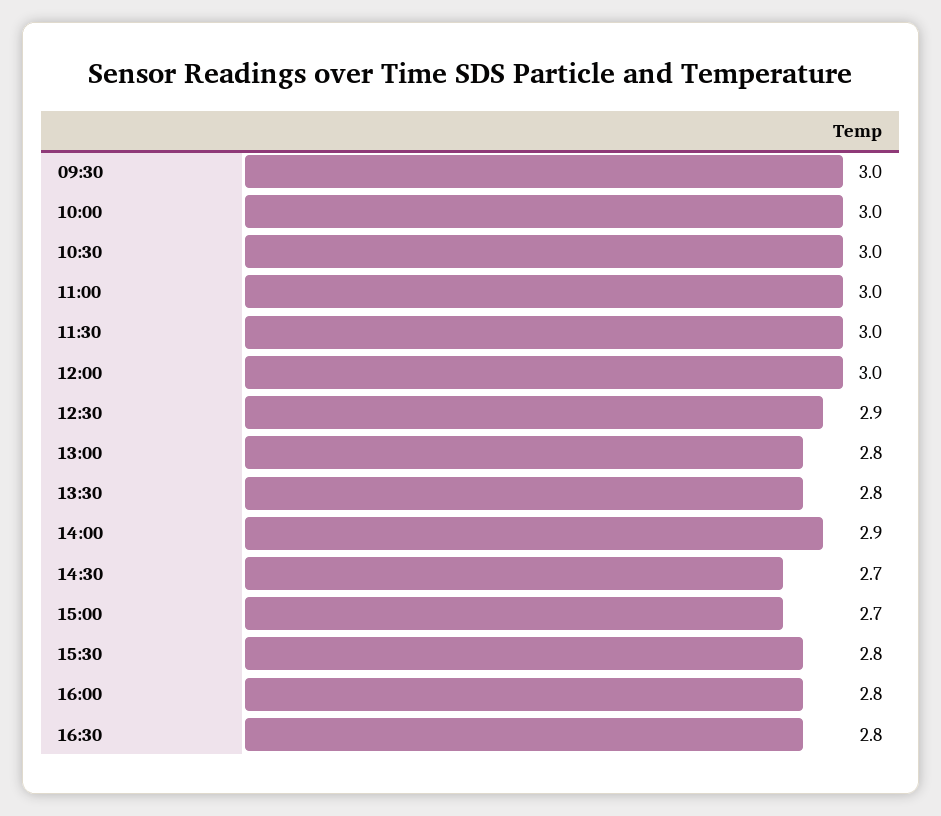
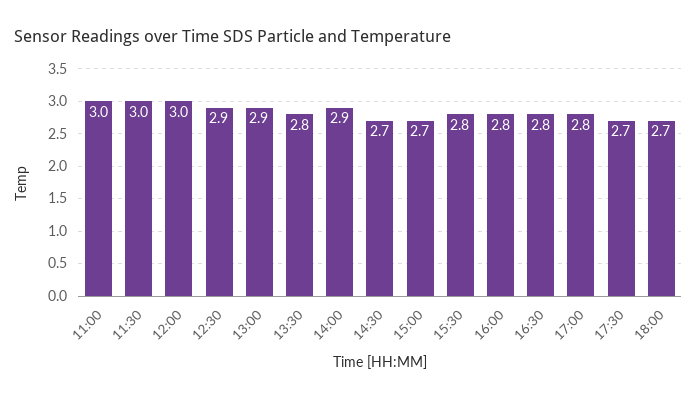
09:30: 3 -> none
10:00: 3 -> none
10:30: 3 -> none
13:00: 2.8 -> 2.9
17:00: none -> 2.8
17:30: none -> 2.7
18:00: none -> 2.7

